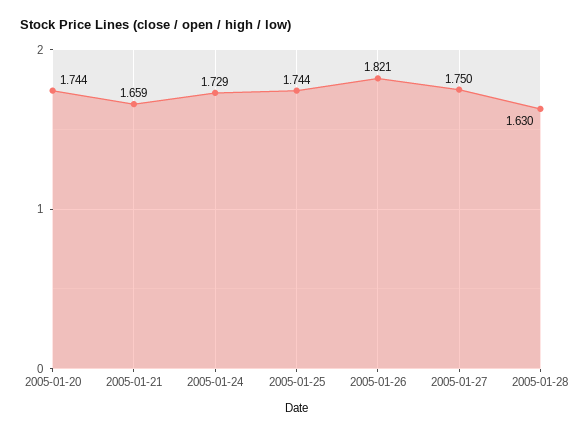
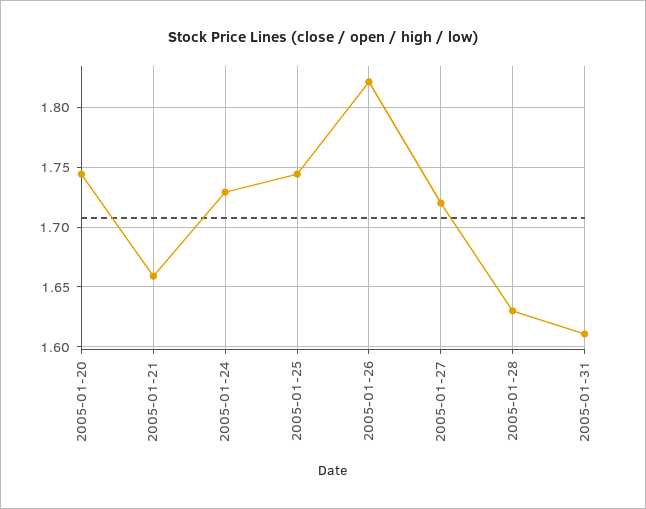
2005-01-27: 1.75 -> 1.72
2005-01-31: none -> 1.61

